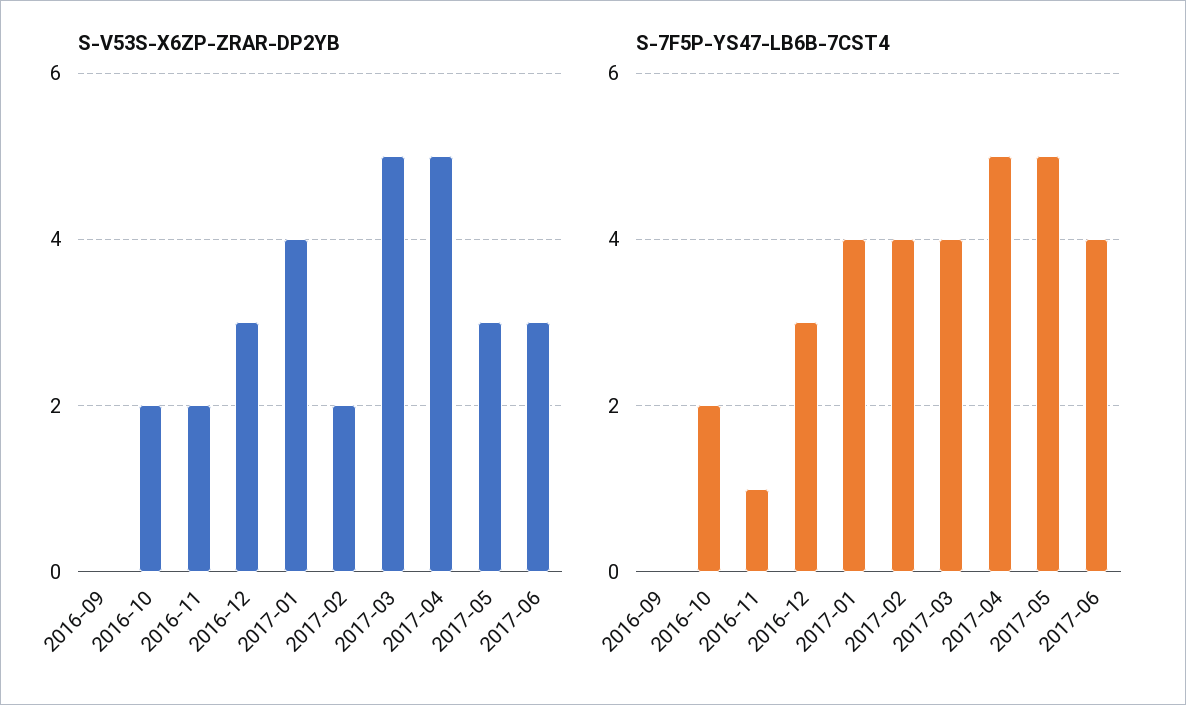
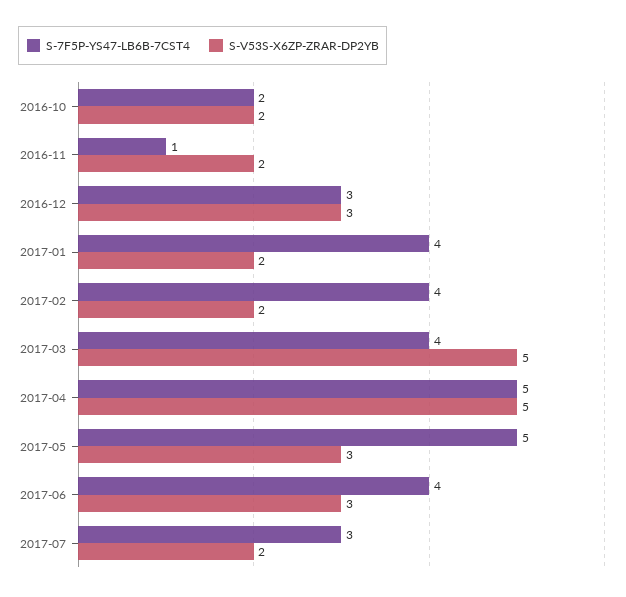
S-V53S-X6ZP-ZRAR-DP2YB, 2016-09: 0 -> none
S-V53S-X6ZP-ZRAR-DP2YB, 2017-01: 4 -> 2
S-7F5P-YS47-LB6B-7CST4, 2016-09: 0 -> none
S-7F5P-YS47-LB6B-7CST4, 2017-07: none -> 3
S-V53S-X6ZP-ZRAR-DP2YB, 2017-07: none -> 2

